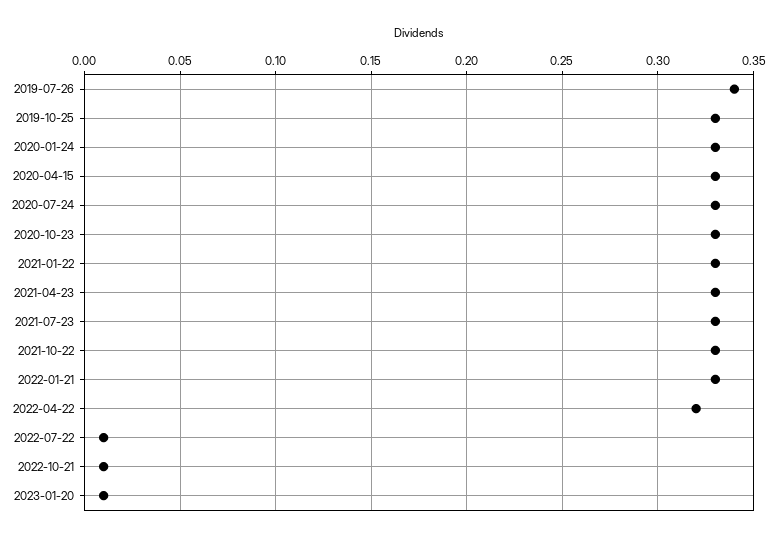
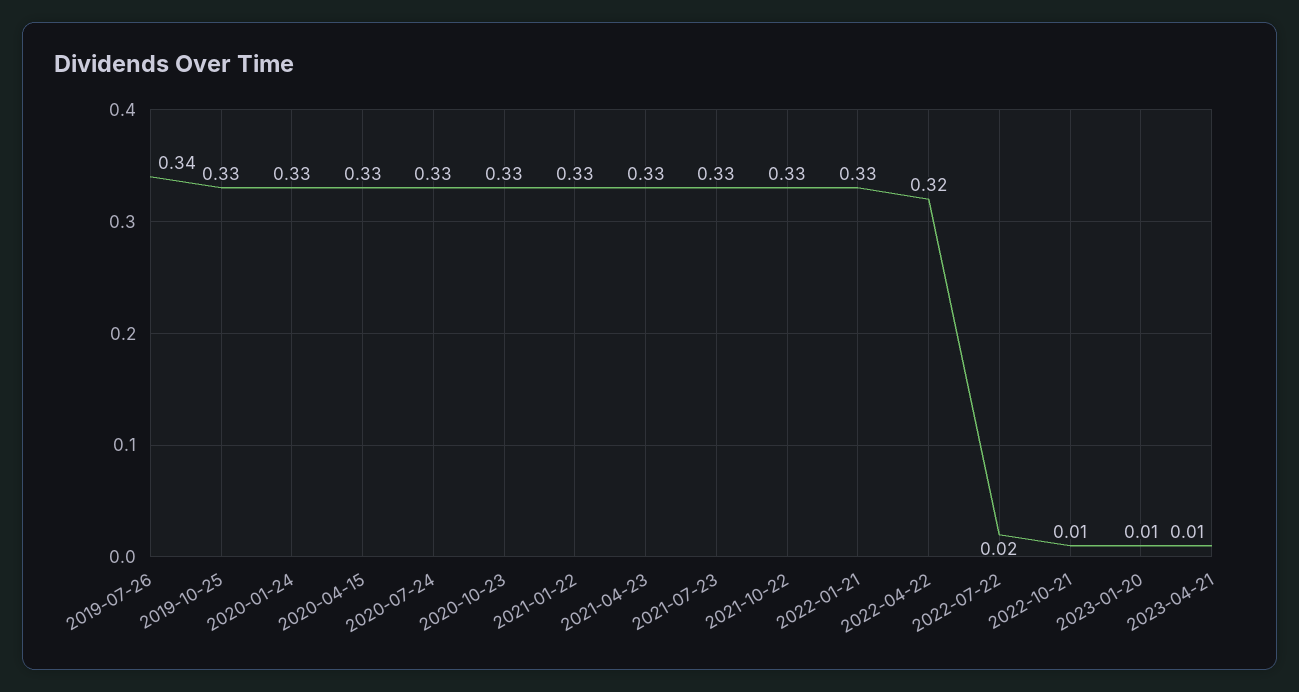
2022-07-22: 0.01 -> 0.02
2023-04-21: none -> 0.01

